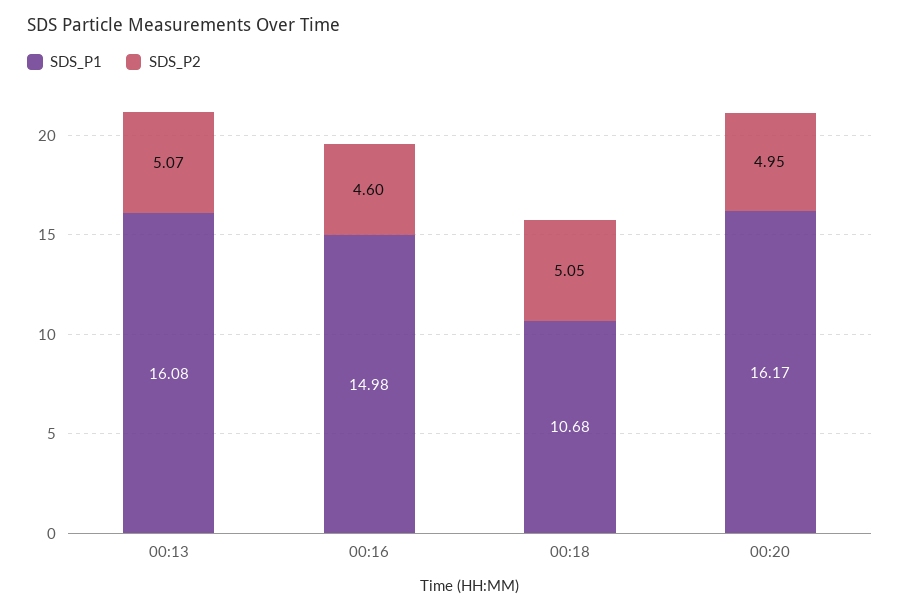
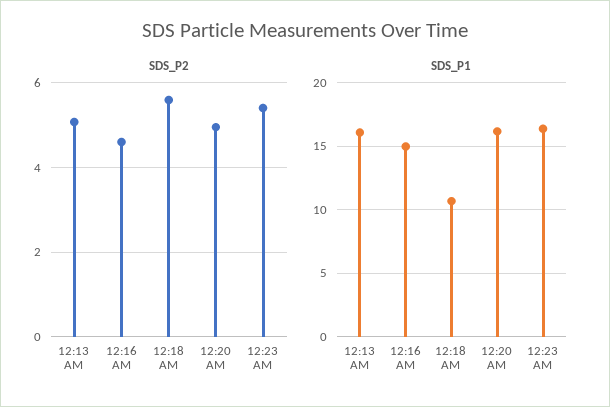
SDS_P2, 00:18: 5.05 -> 5.6
SDS_P2, 12:23 AM: none -> 5.4
SDS_P1, 12:23 AM: none -> 16.5

